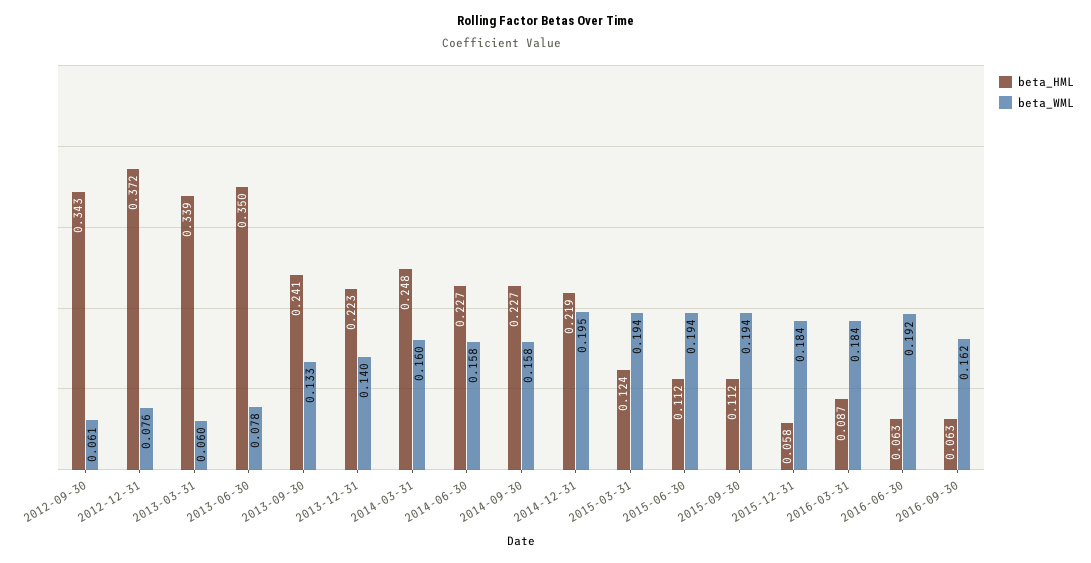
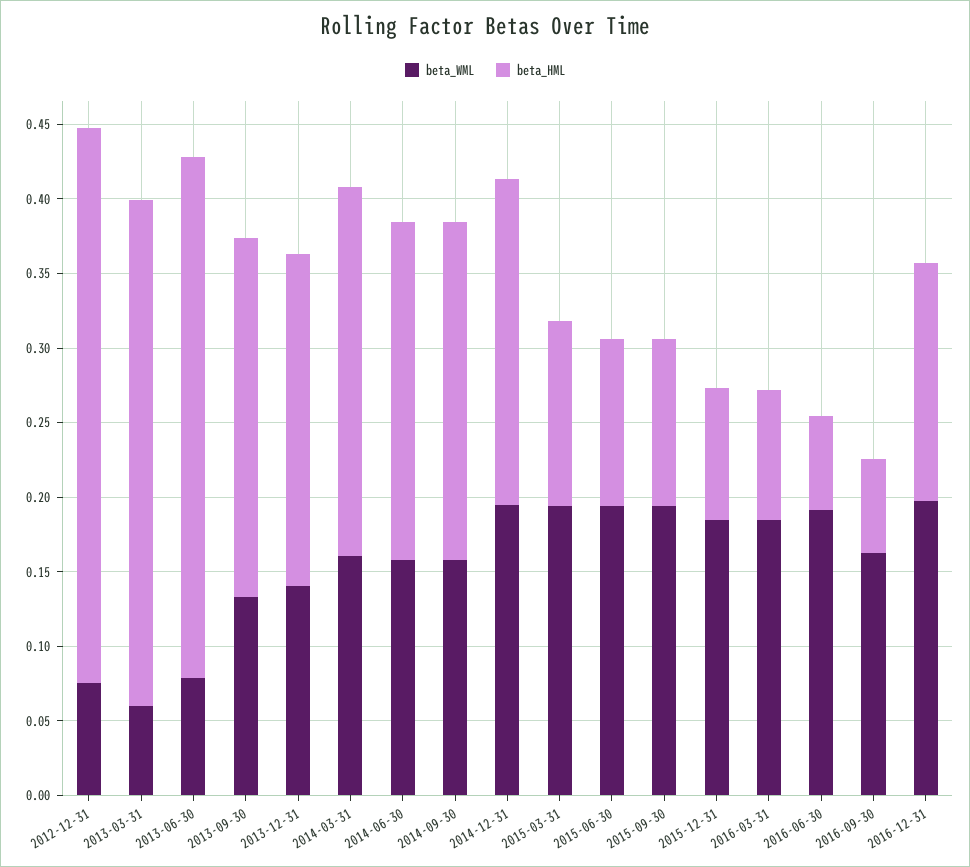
beta_HML, 2012-09-30: 0.343 -> none
beta_WML, 2012-09-30: 0.061 -> none
beta_HML, 2015-12-31: 0.058 -> 0.09
beta_WML, 2016-12-31: none -> 0.2
beta_HML, 2016-12-31: none -> 0.16

